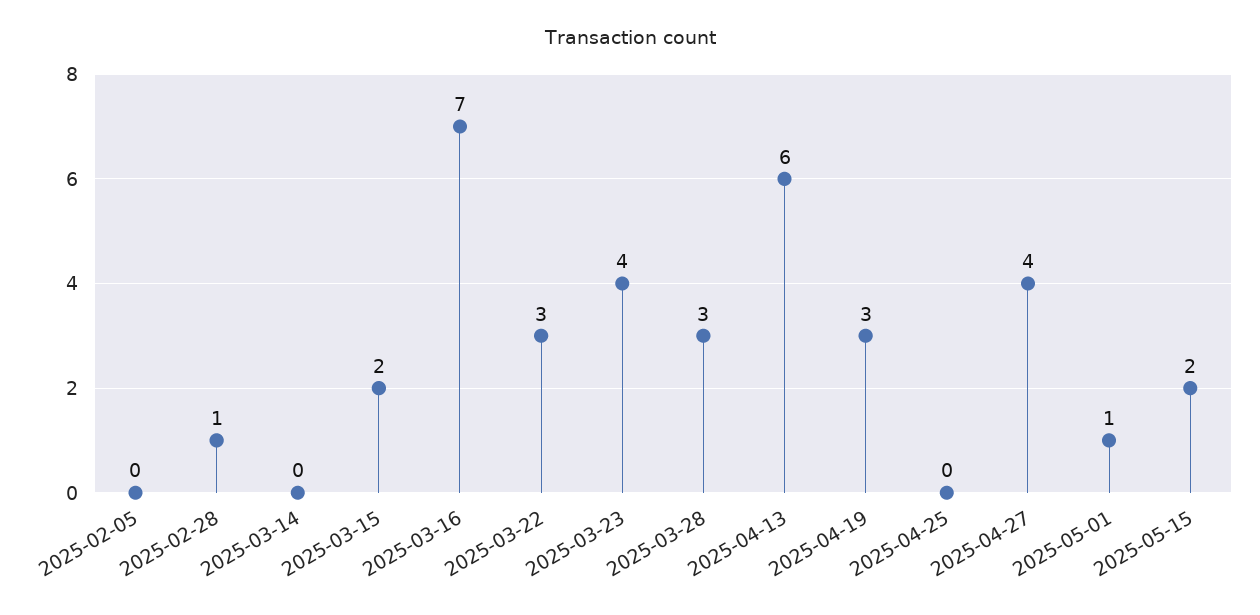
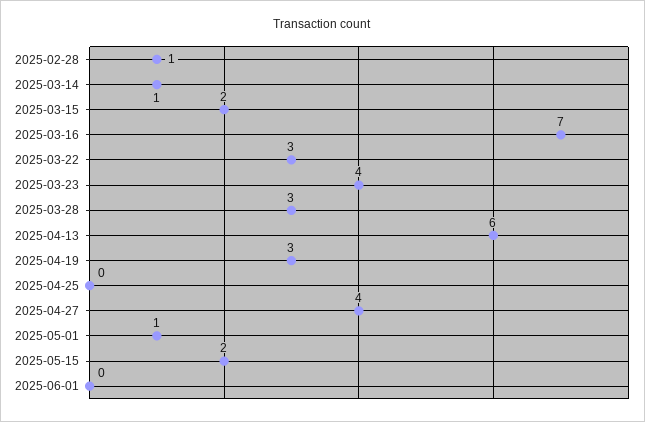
2025-02-05: 0 -> none
2025-03-14: 0 -> 1
2025-06-01: none -> 0

